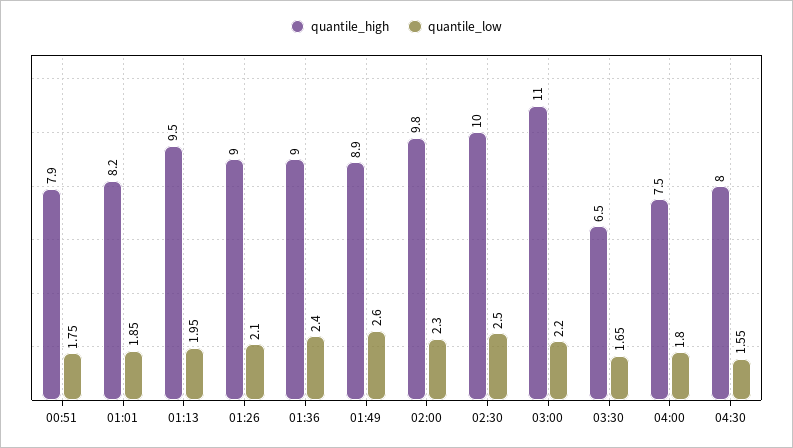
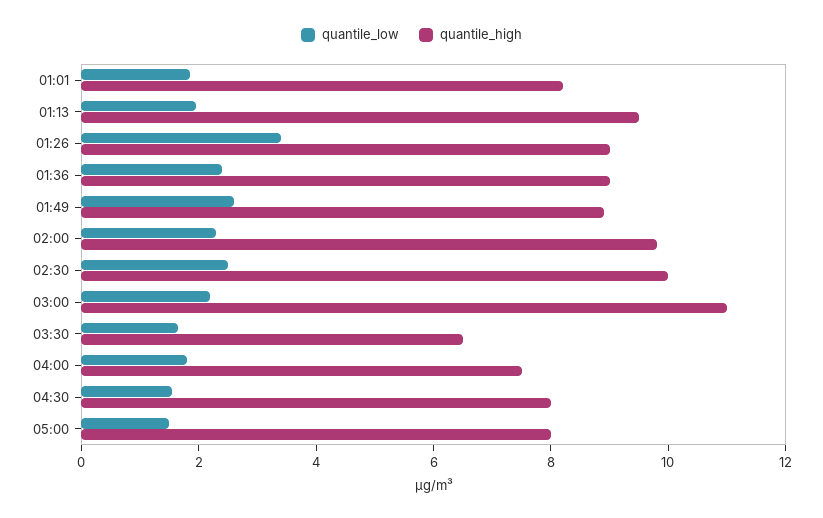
quantile_high, 00:51: 7.9 -> none
quantile_low, 00:51: 1.75 -> none
quantile_low, 01:26: 2.1 -> 3.5
quantile_low, 05:00: none -> 1.5
quantile_high, 05:00: none -> 8

